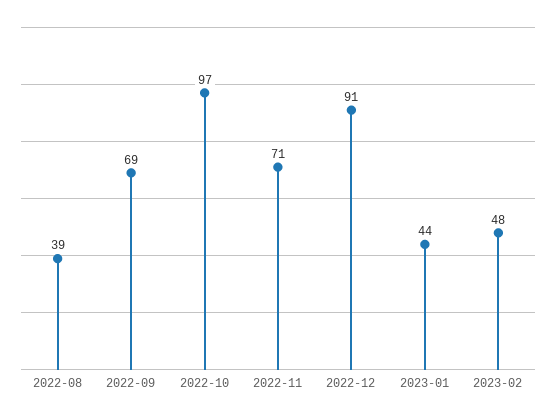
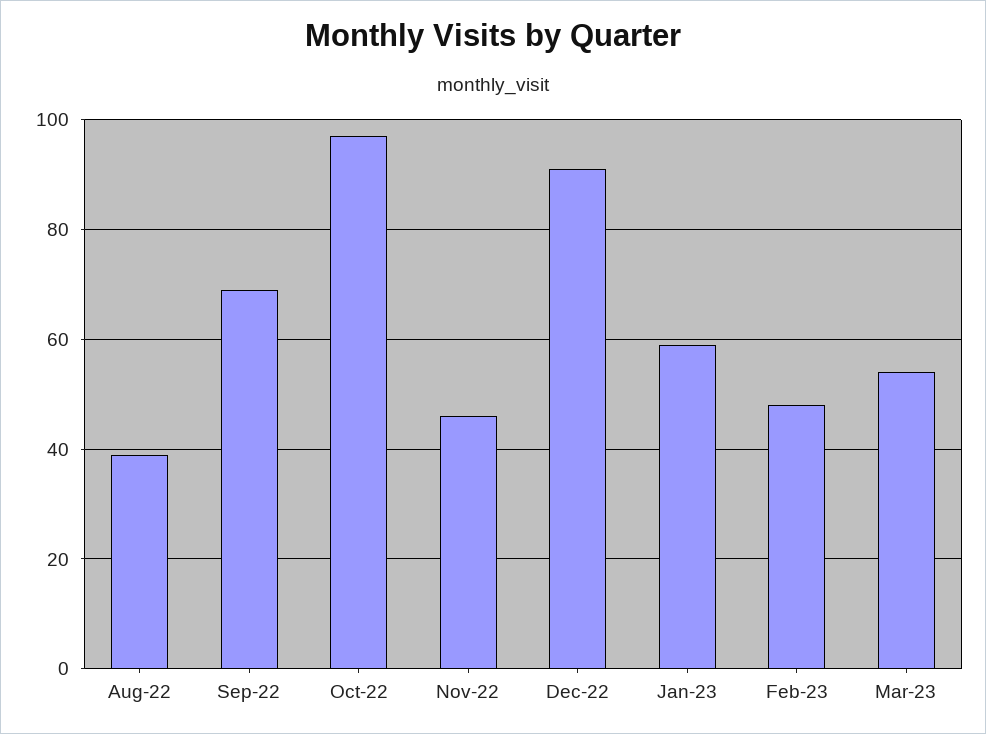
2022-11: 71 -> 45
2023-01: 44 -> 60
Mar-23: none -> 55

